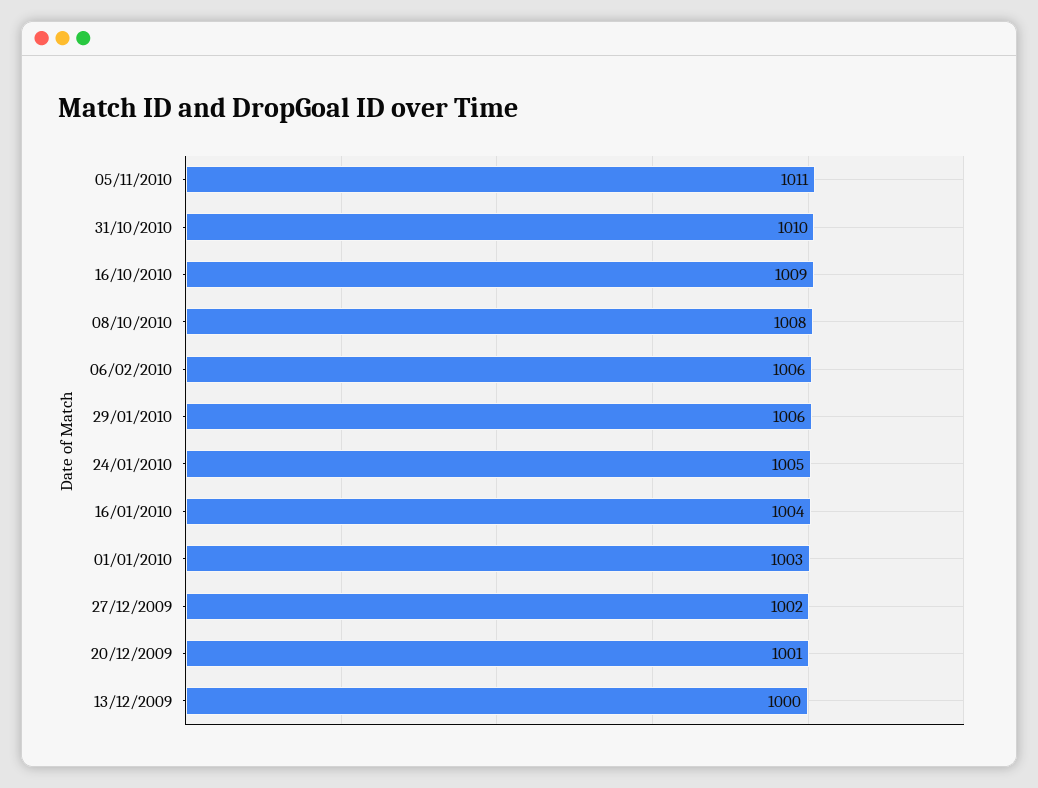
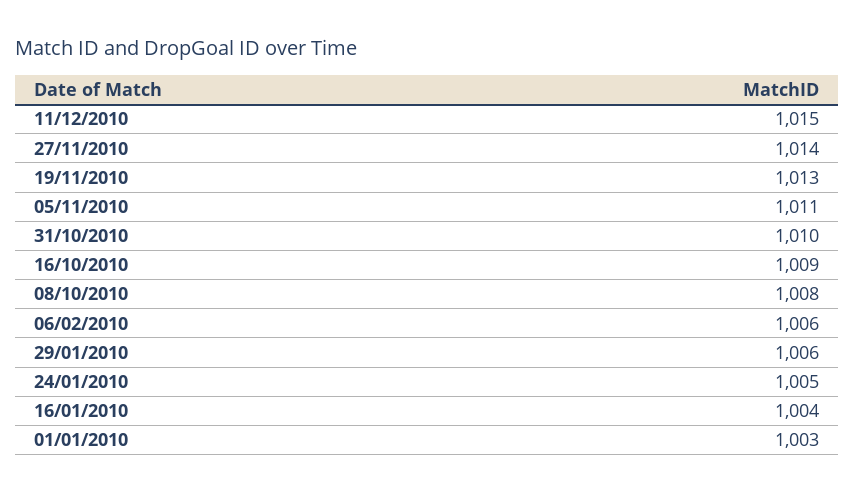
27/12/2009: 1002 -> none
20/12/2009: 1001 -> none
13/12/2009: 1000 -> none
11/12/2010: none -> 1015
27/11/2010: none -> 1014
19/11/2010: none -> 1013

